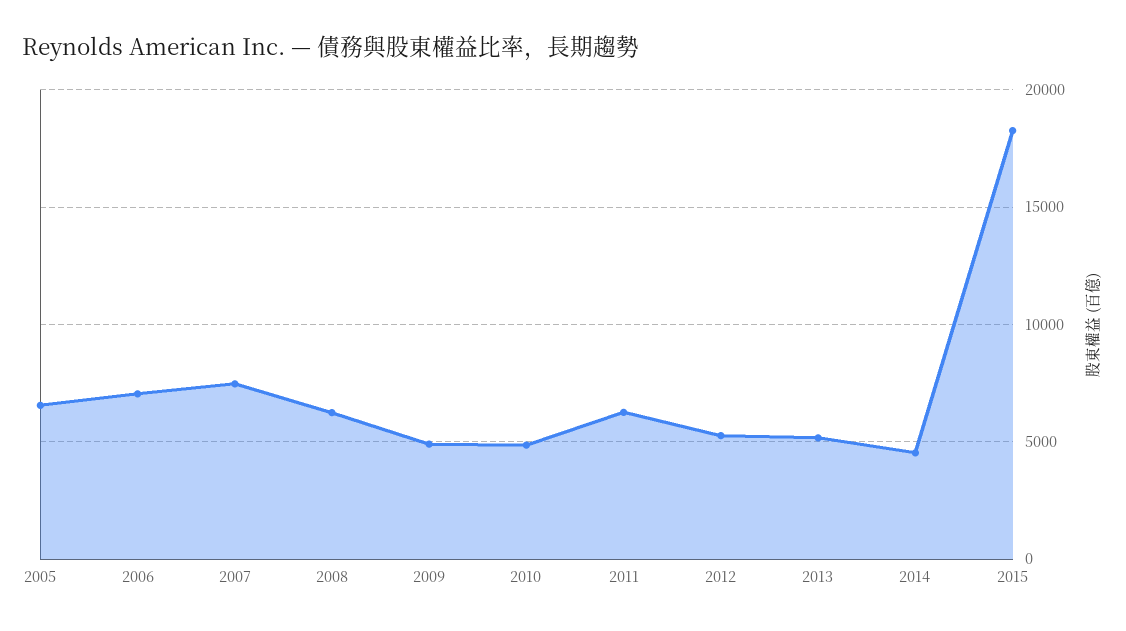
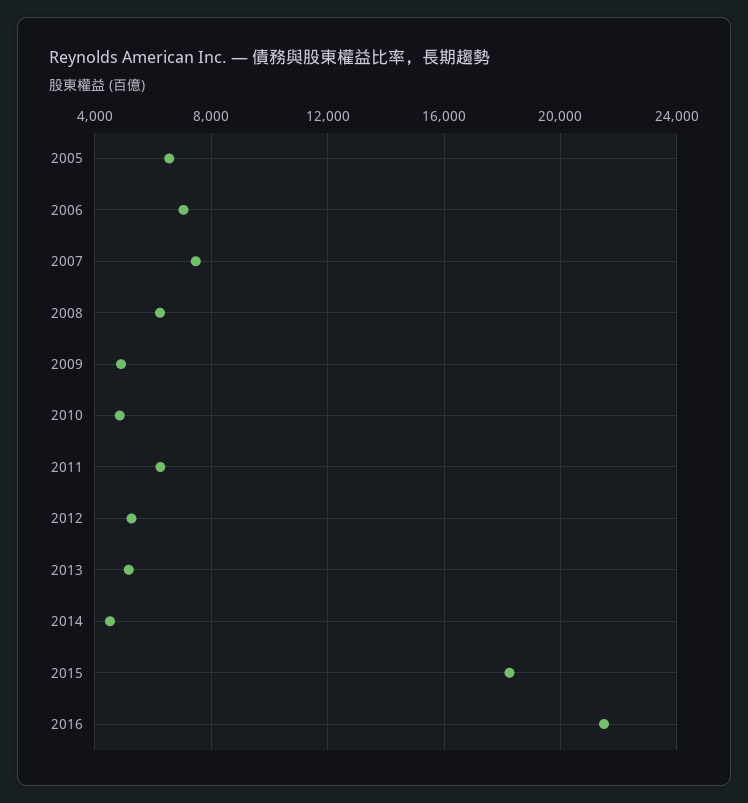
2016: none -> 21500

